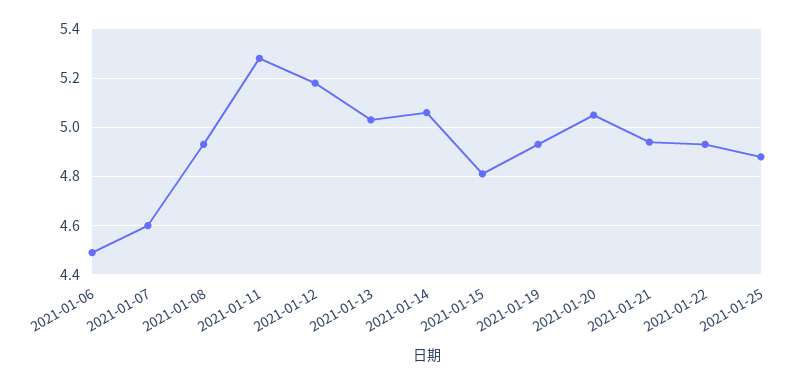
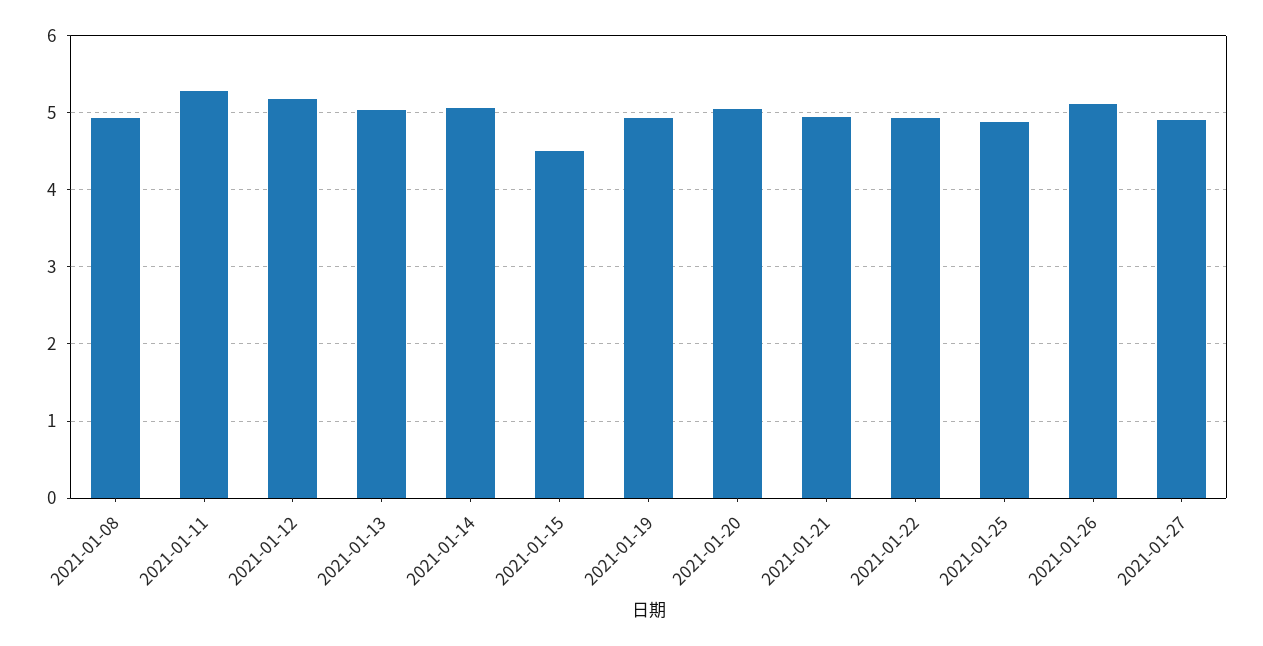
2021-01-06: 4.5 -> none
2021-01-07: 4.6 -> none
2021-01-15: 4.8 -> 4.5
2021-01-26: none -> 5.1
2021-01-27: none -> 4.9

